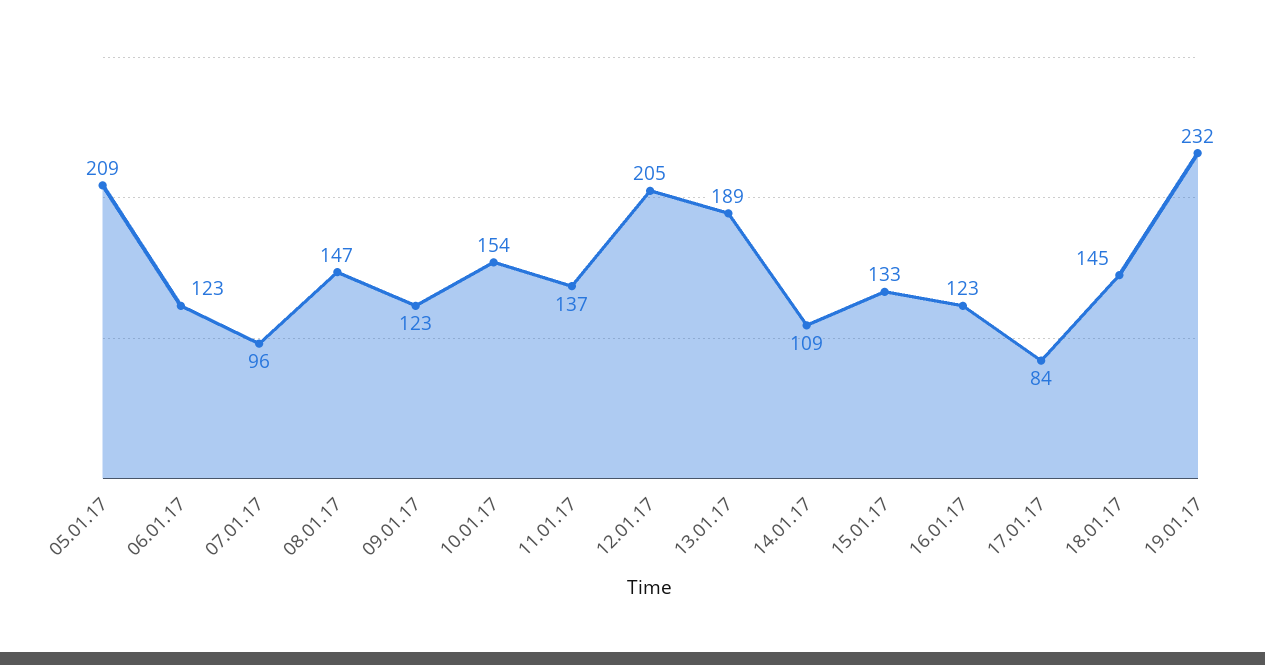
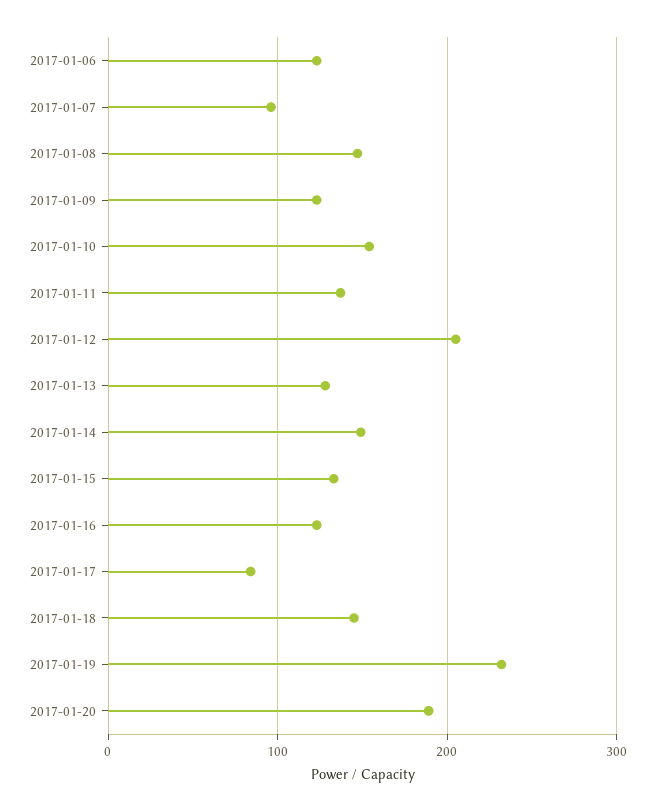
05.01.17: 209 -> none
13.01.17: 189 -> 130
14.01.17: 109 -> 150
2017-01-20: none -> 190

